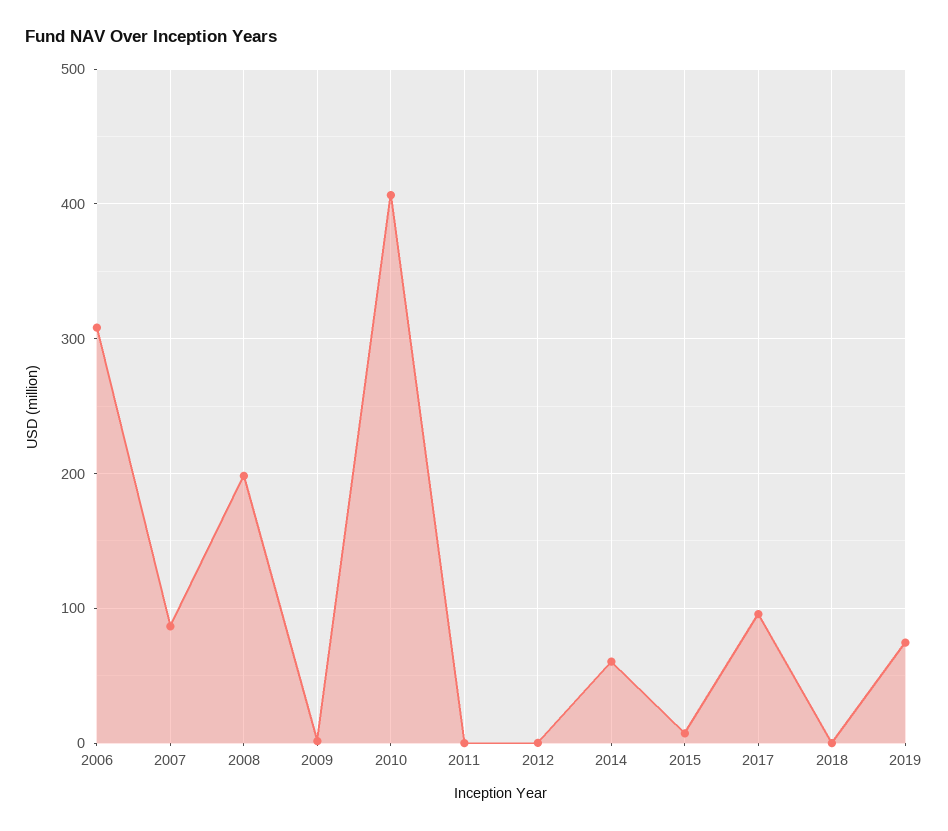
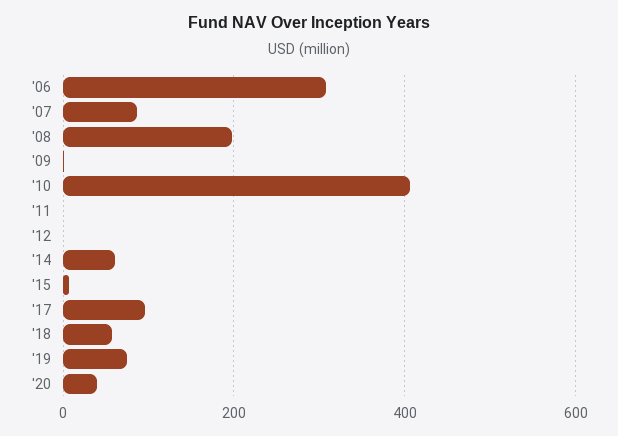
2018: 0 -> 60
'20: none -> 40

